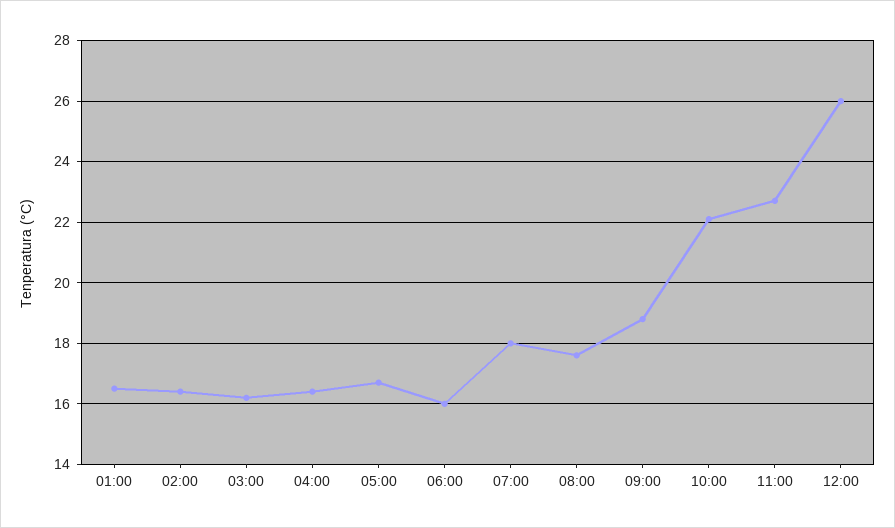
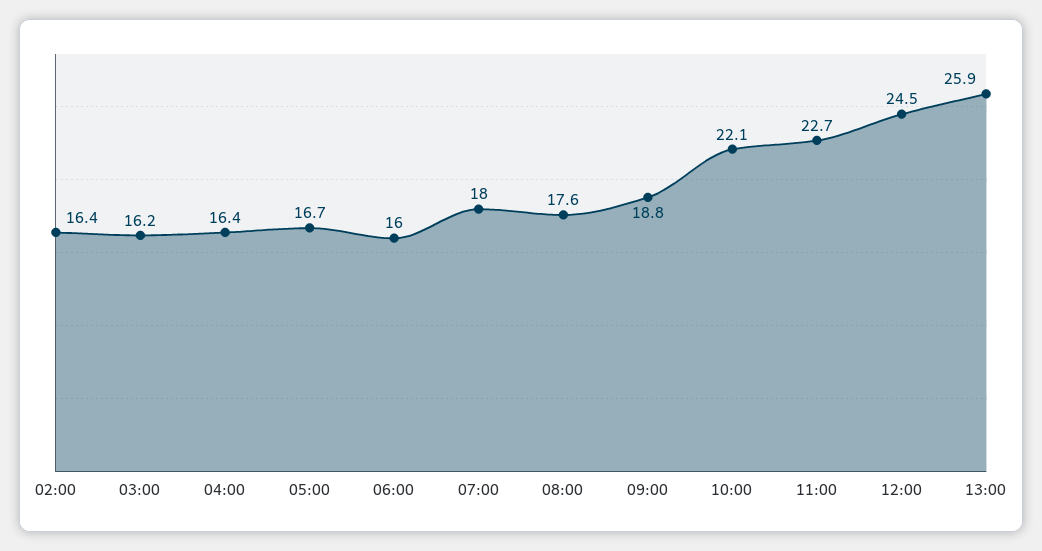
01:00: 16.5 -> none
12:00: 26 -> 24.5
13:00: none -> 25.9

